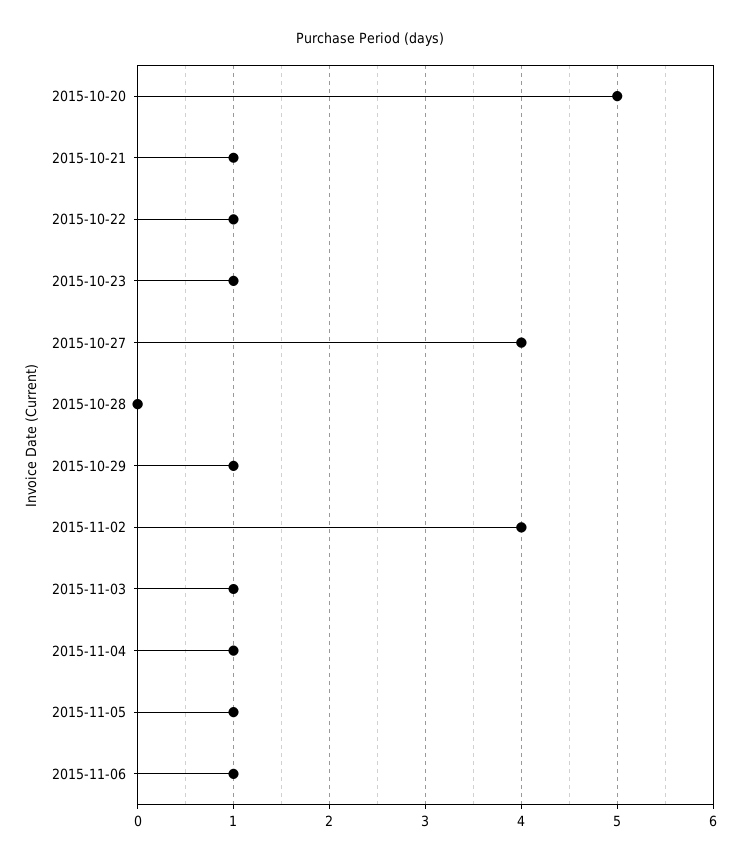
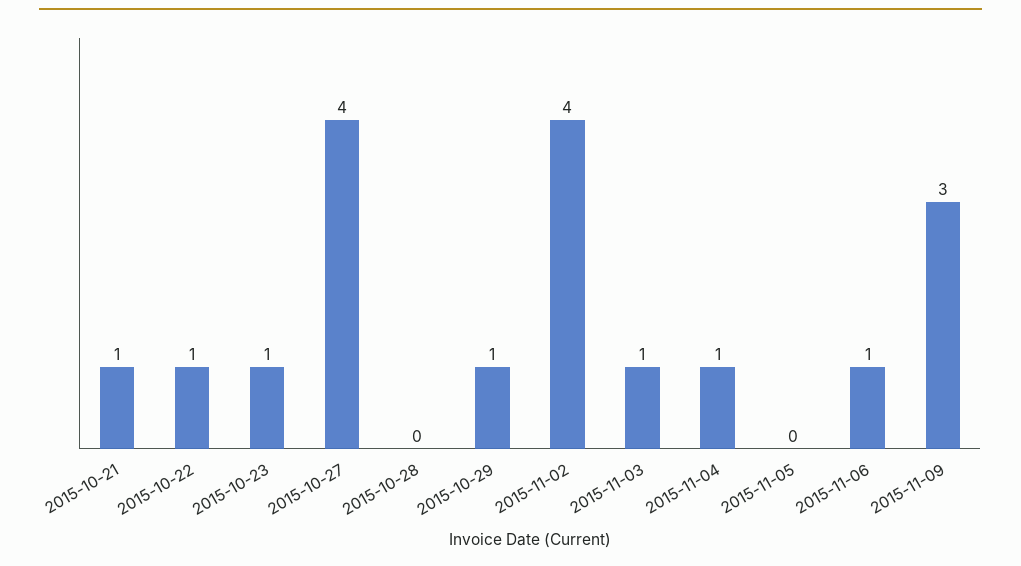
2015-10-20: 5 -> none
2015-11-05: 1 -> 0
2015-11-09: none -> 3

